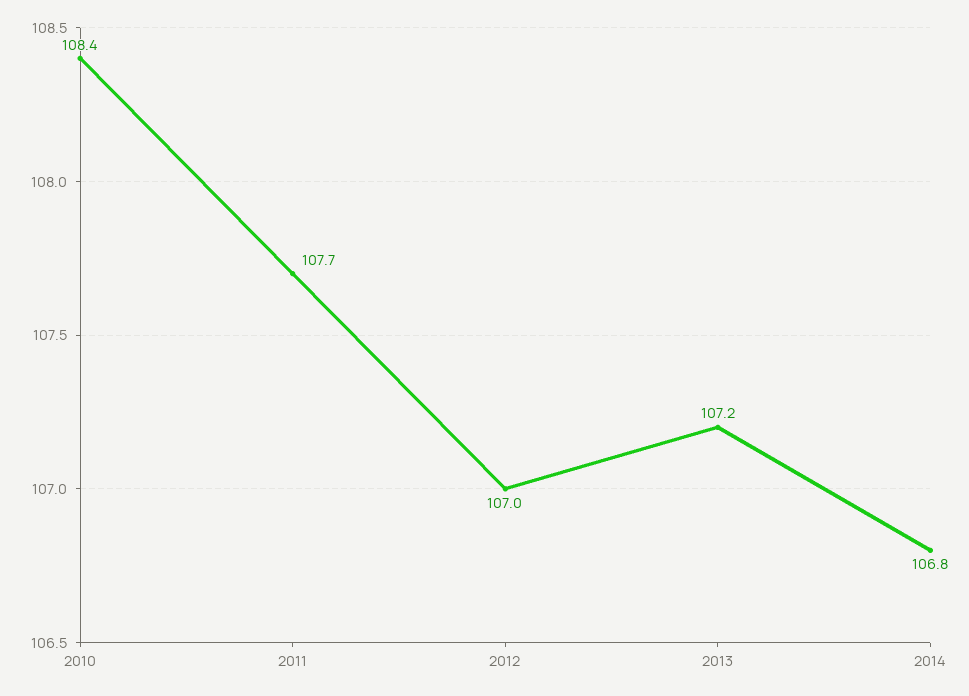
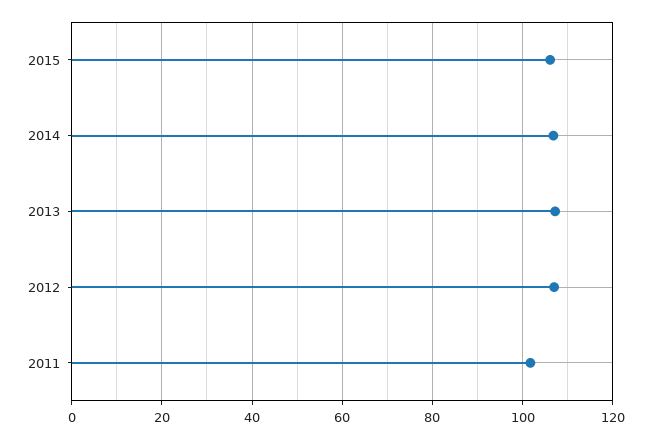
2010: 108.4 -> none
2011: 107.7 -> 102
2015: none -> 106

